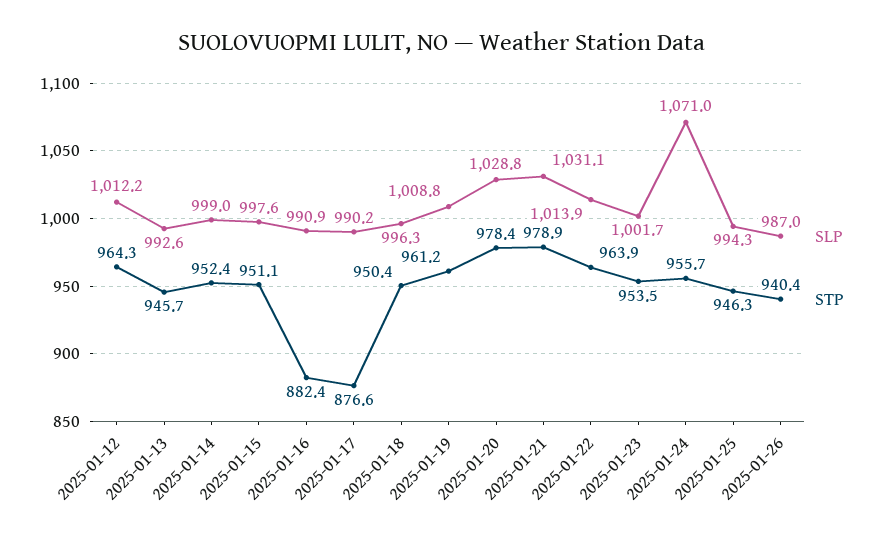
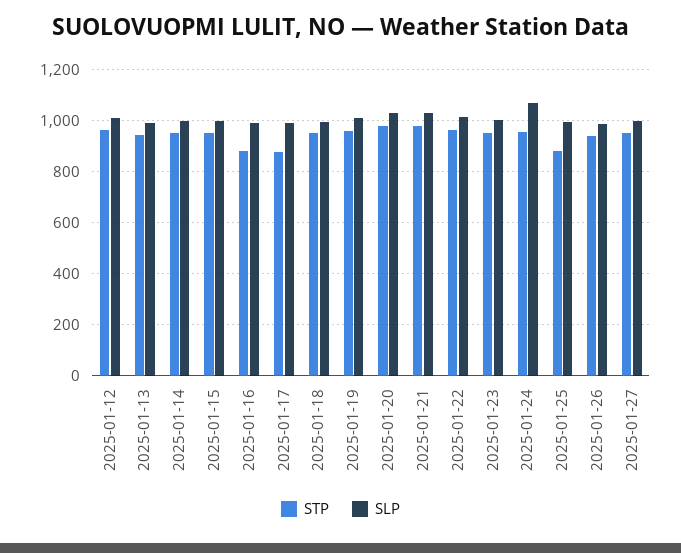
STP, 2025-01-25: 946.3 -> 875
STP, 2025-01-27: none -> 950
SLP, 2025-01-27: none -> 1000

